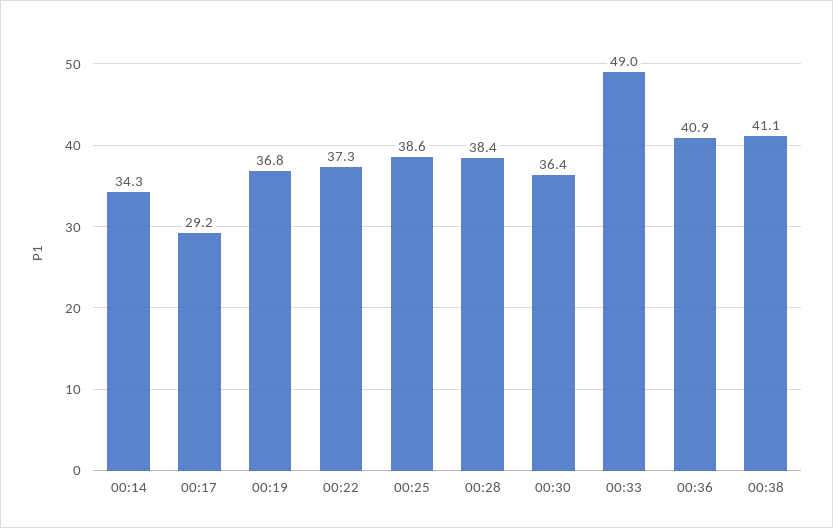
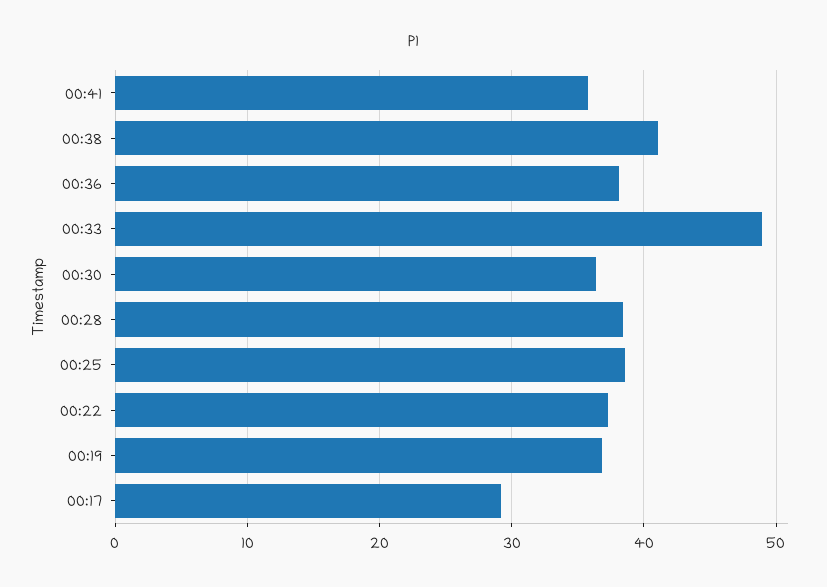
00:14: 34.3 -> none
00:36: 40.9 -> 38
00:41: none -> 36

